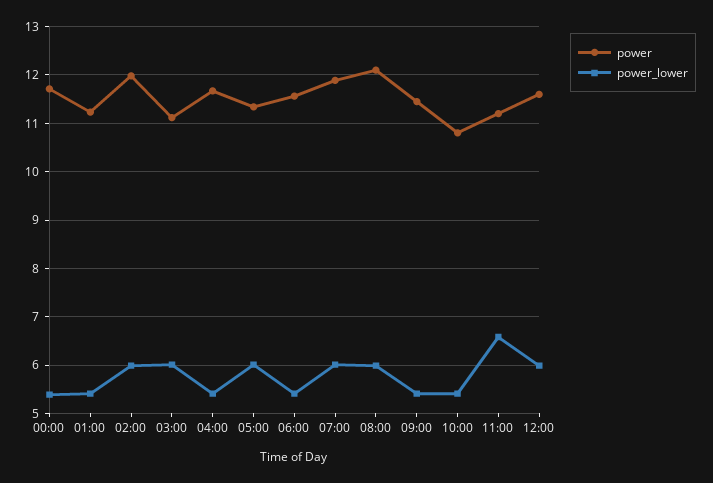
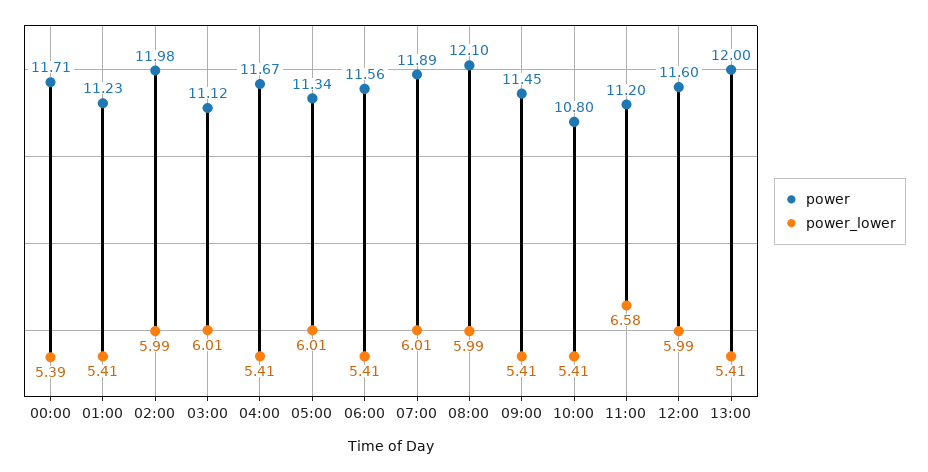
power, 13:00: none -> 12
power_lower, 13:00: none -> 5.41

